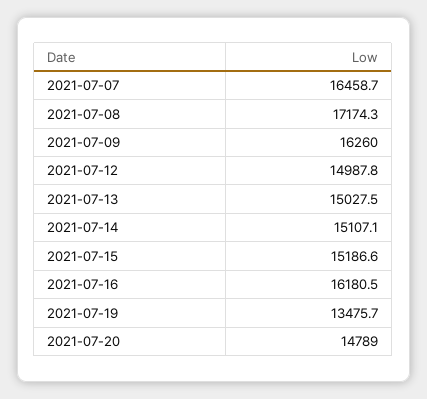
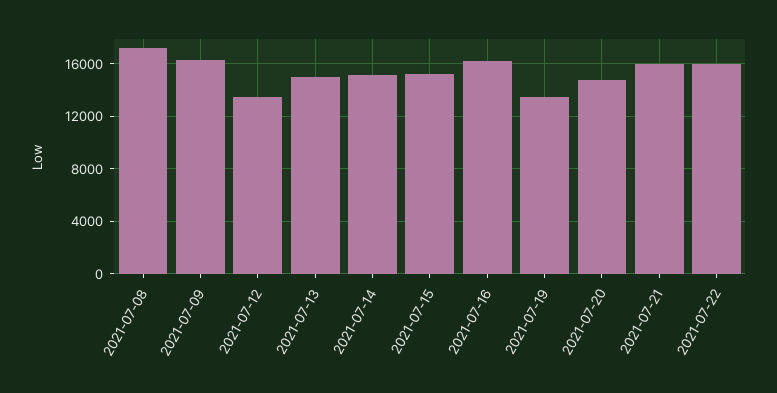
2021-07-07: 16458.7 -> none
2021-07-12: 14987.8 -> 13500
2021-07-21: none -> 16000
2021-07-22: none -> 16000

